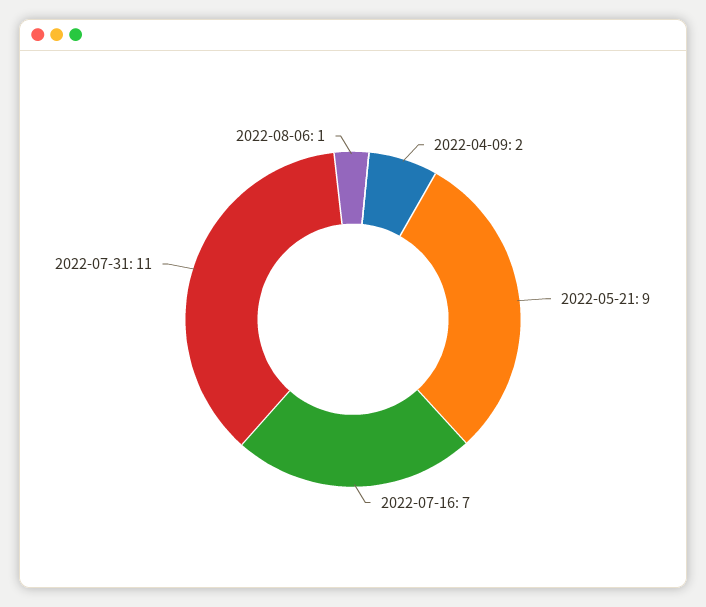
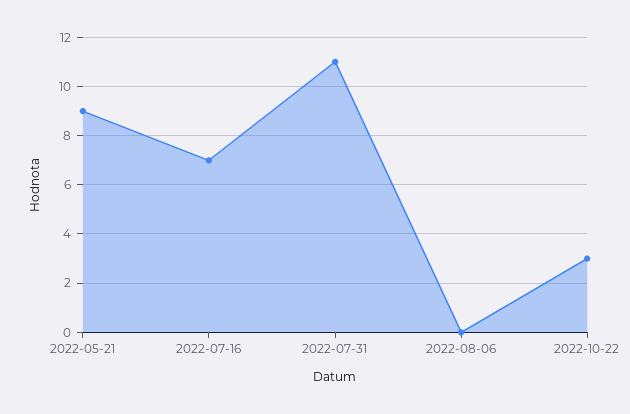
2022-04-09: 2 -> none
2022-08-06: 1 -> 0
2022-10-22: none -> 3

